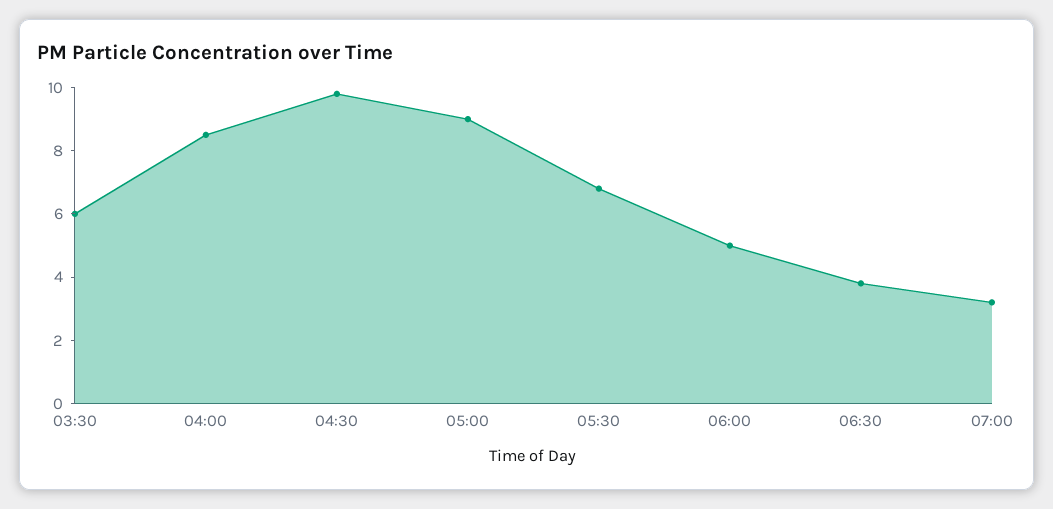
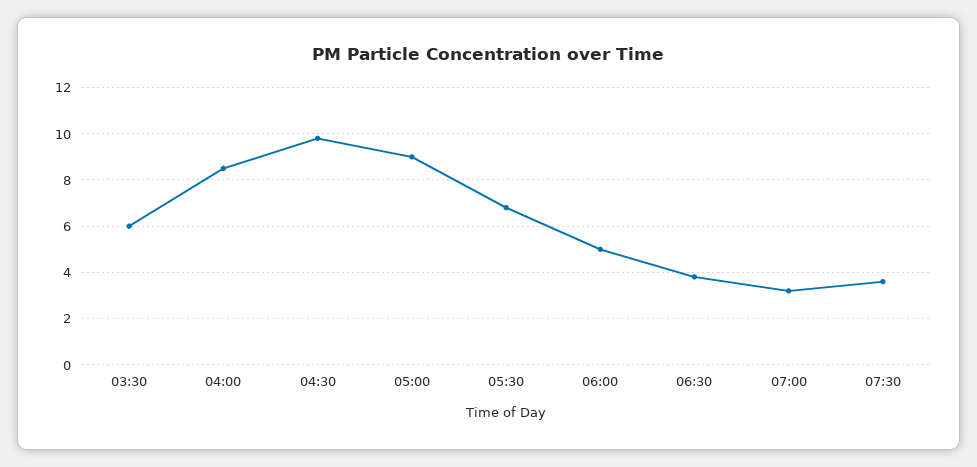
07:30: none -> 3.5

